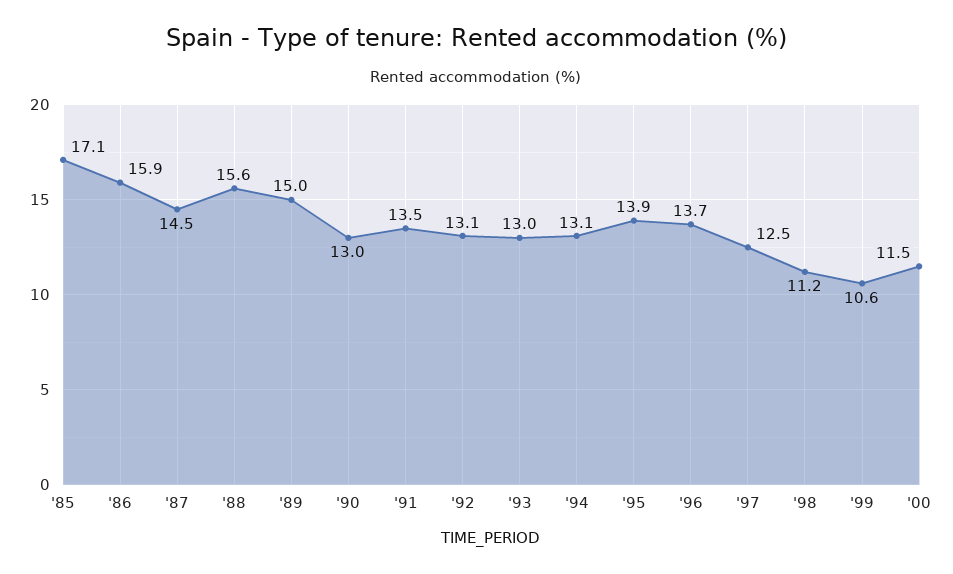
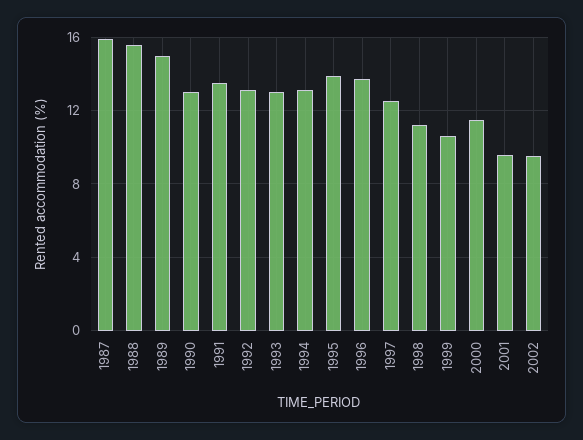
'85: 17.1 -> none
'86: 15.9 -> none
'87: 14.5 -> 16
2001: none -> 9.5
2002: none -> 9.5

